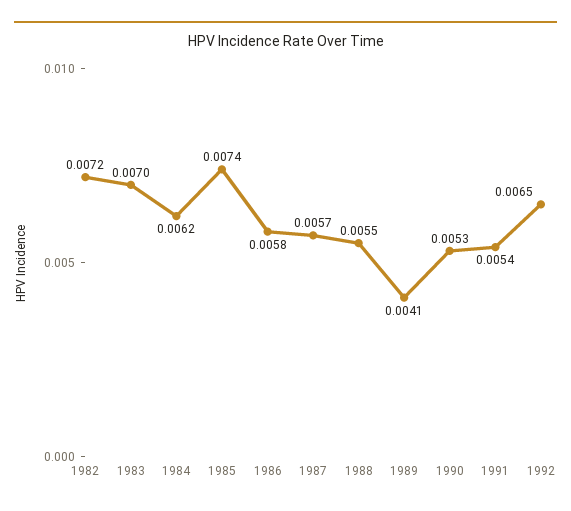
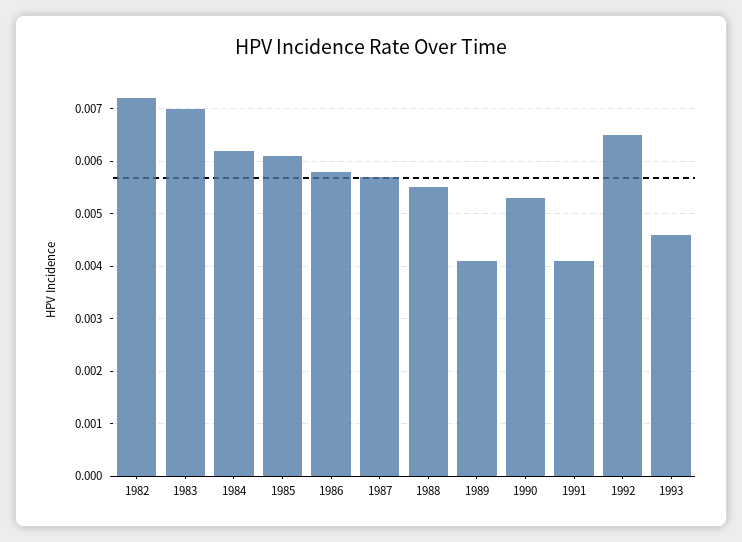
1985: 0.0074 -> 0.006
1991: 0.0054 -> 0.004
1993: none -> 0.0045

